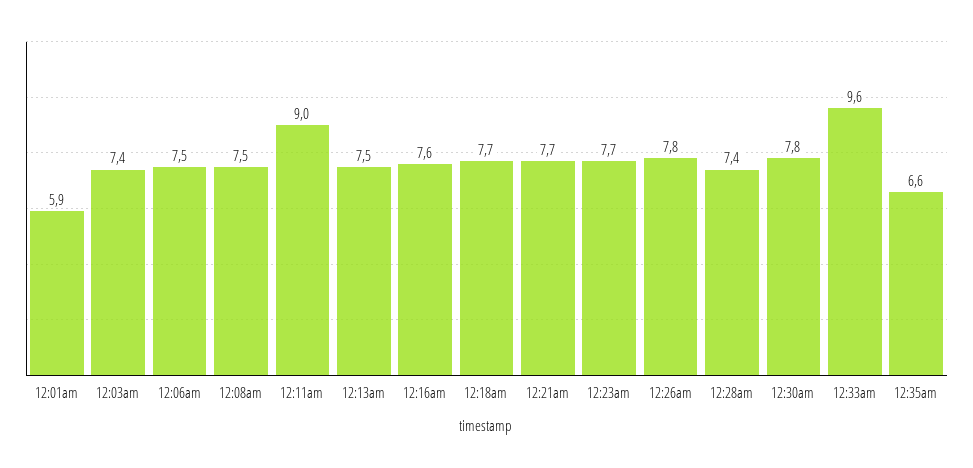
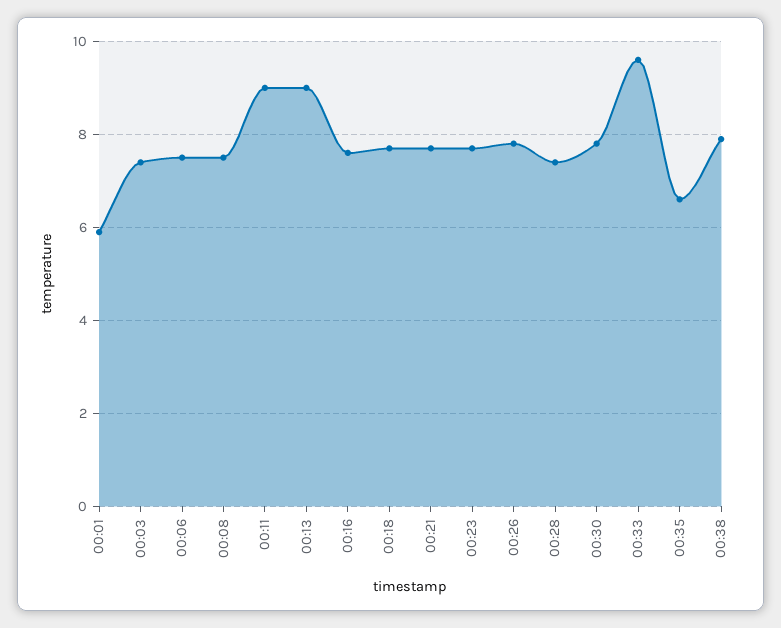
12:13am: 7.5 -> 9
00:38: none -> 8

